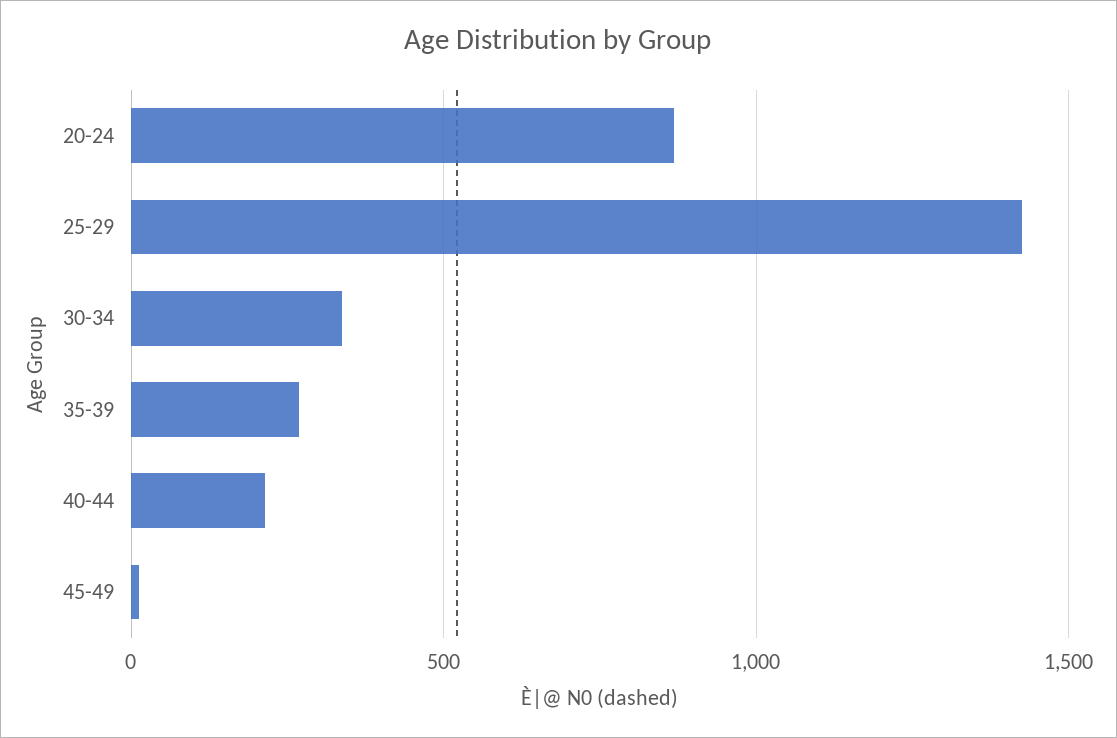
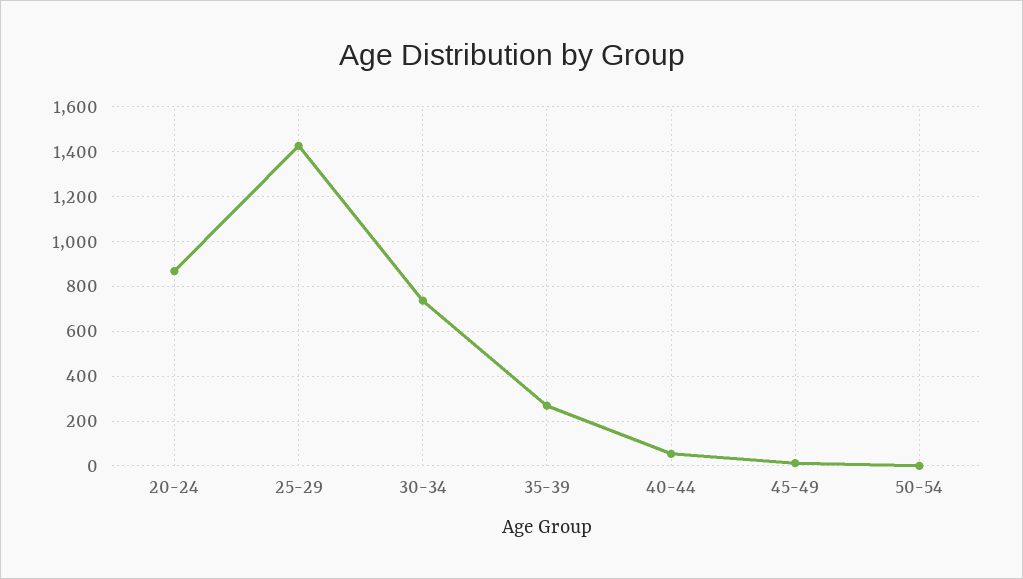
30-34: 350 -> 750
40-44: 200 -> 50
50-54: none -> 0

